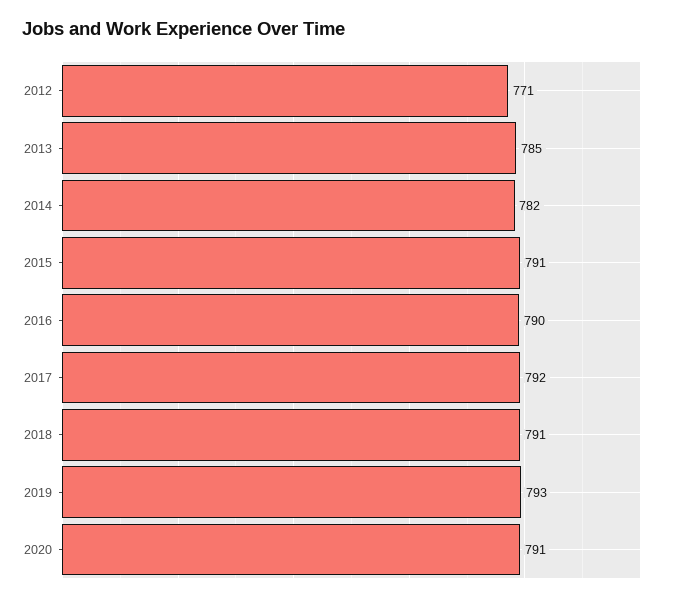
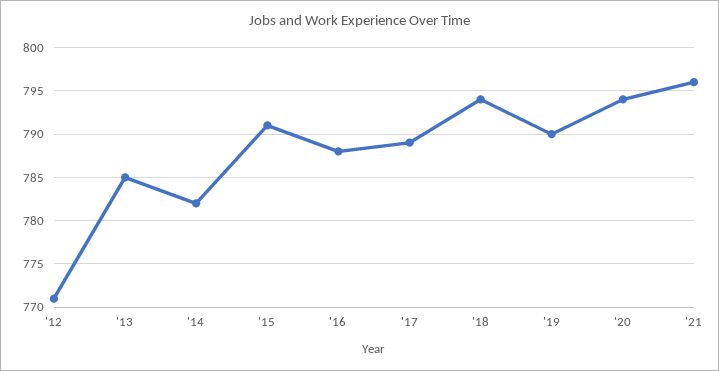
2016: 790 -> 788
2017: 792 -> 789
2018: 791 -> 794
2019: 793 -> 790
2020: 791 -> 794
'21: none -> 796

